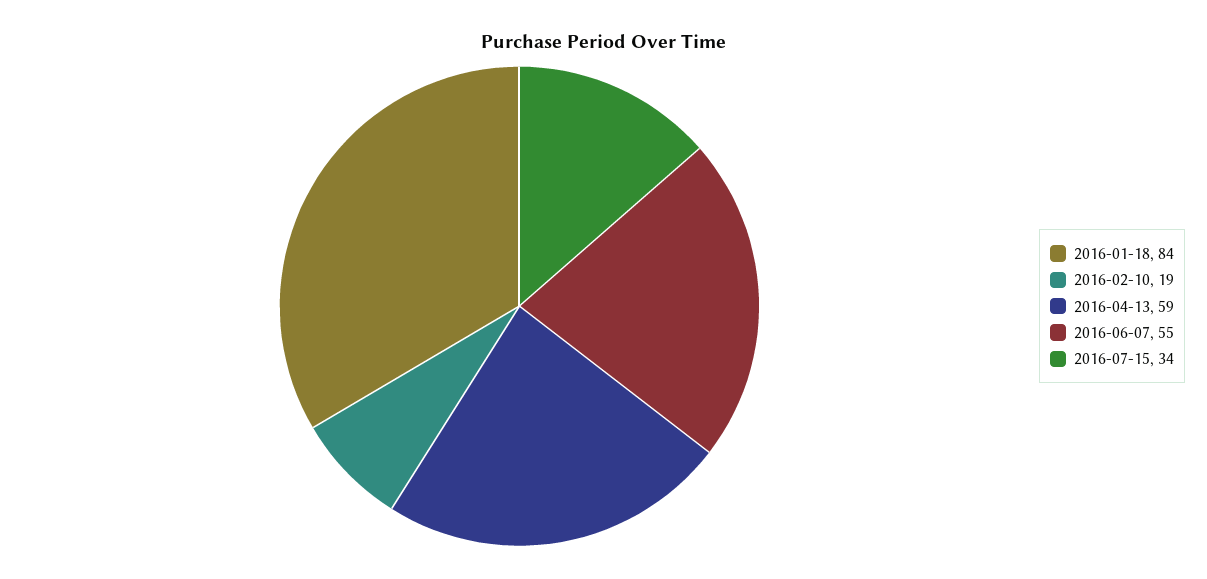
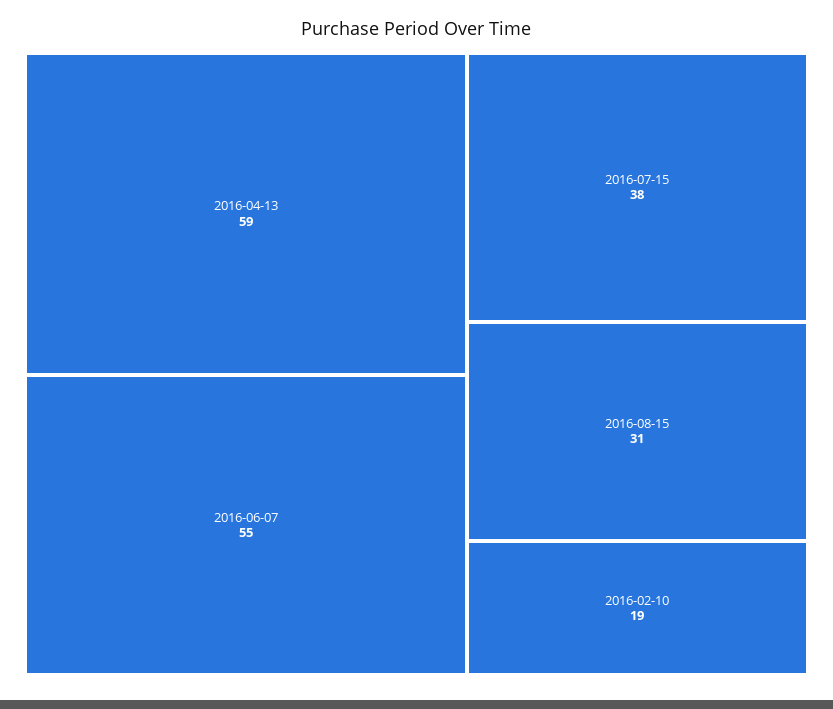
2016-01-18: 84 -> none
2016-07-15: 34 -> 38
2016-08-15: none -> 31

